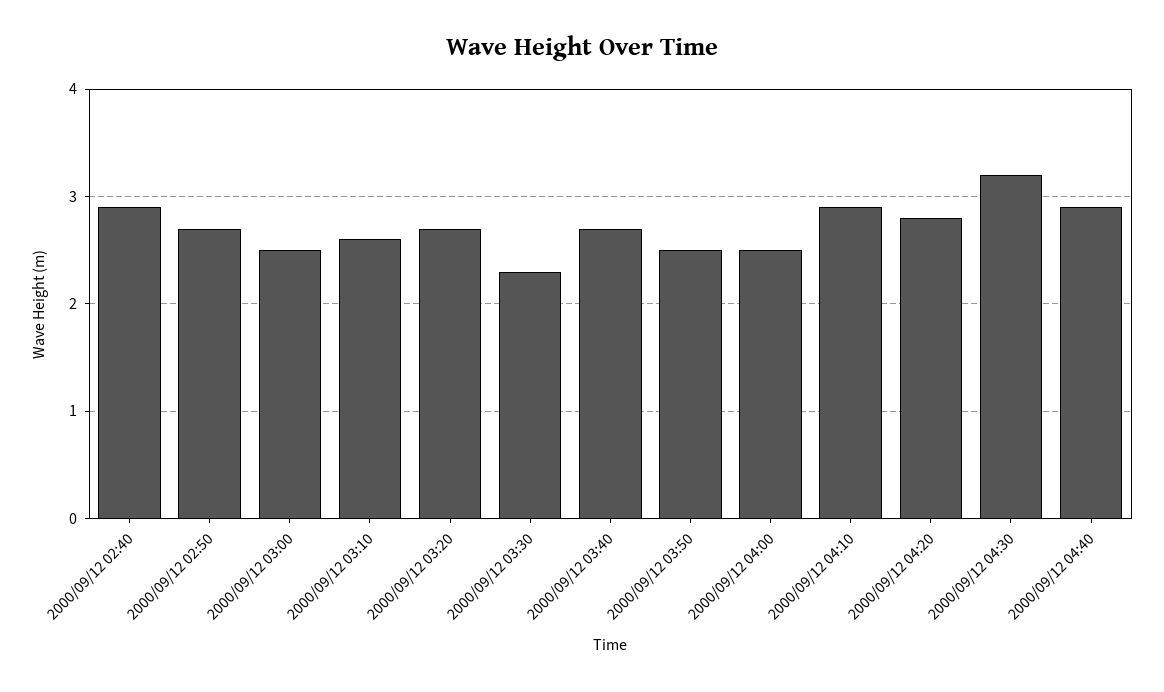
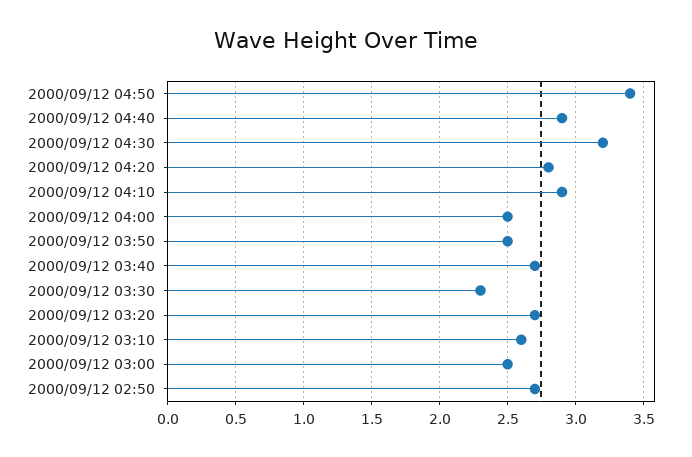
2000/09/12 02:40: 2.9 -> none
2000/09/12 04:50: none -> 3.4

